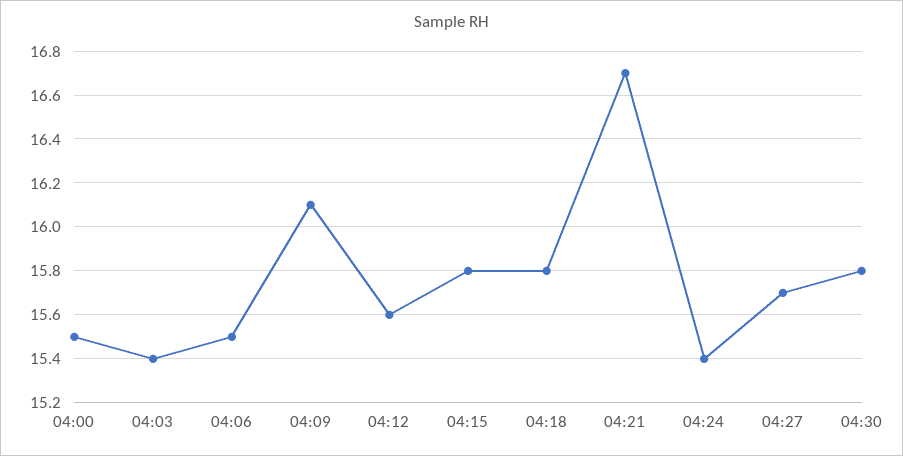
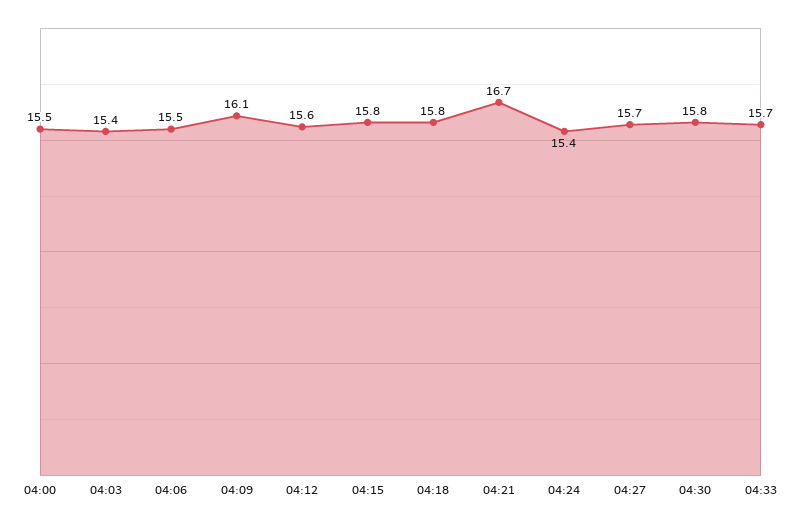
04:33: none -> 15.7

